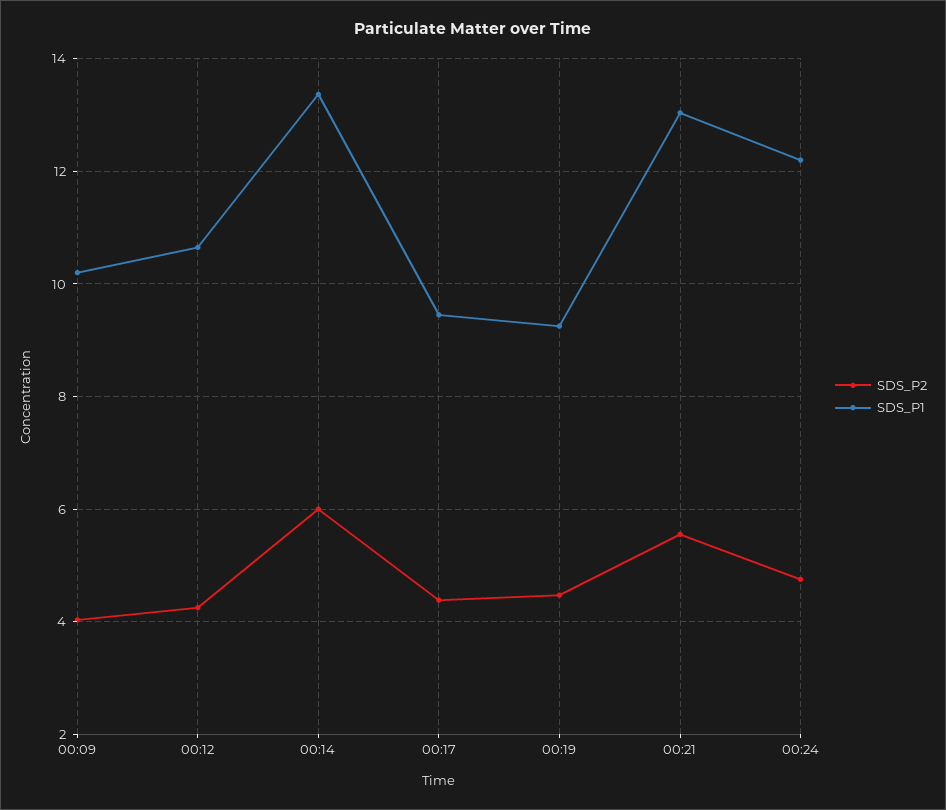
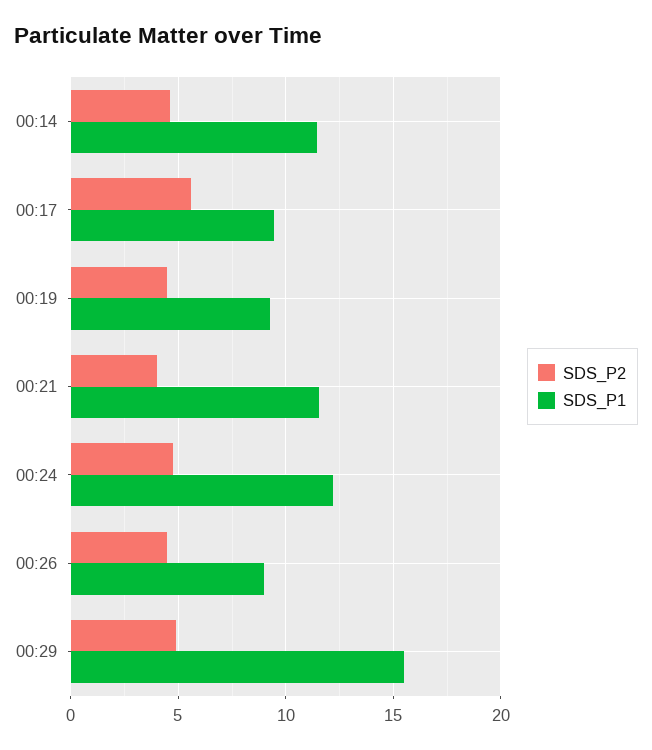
SDS_P2, 00:09: 4 -> none
SDS_P1, 00:09: 10.2 -> none
SDS_P2, 00:12: 4.2 -> none
SDS_P1, 00:12: 10.6 -> none
SDS_P2, 00:14: 6 -> 4.5
SDS_P1, 00:14: 13.4 -> 11.5
SDS_P2, 00:17: 4.4 -> 5.5
SDS_P2, 00:21: 5.6 -> 4
SDS_P1, 00:21: 13 -> 11.5
SDS_P2, 00:26: none -> 4.5
SDS_P1, 00:26: none -> 9
SDS_P2, 00:29: none -> 5
SDS_P1, 00:29: none -> 15.5

